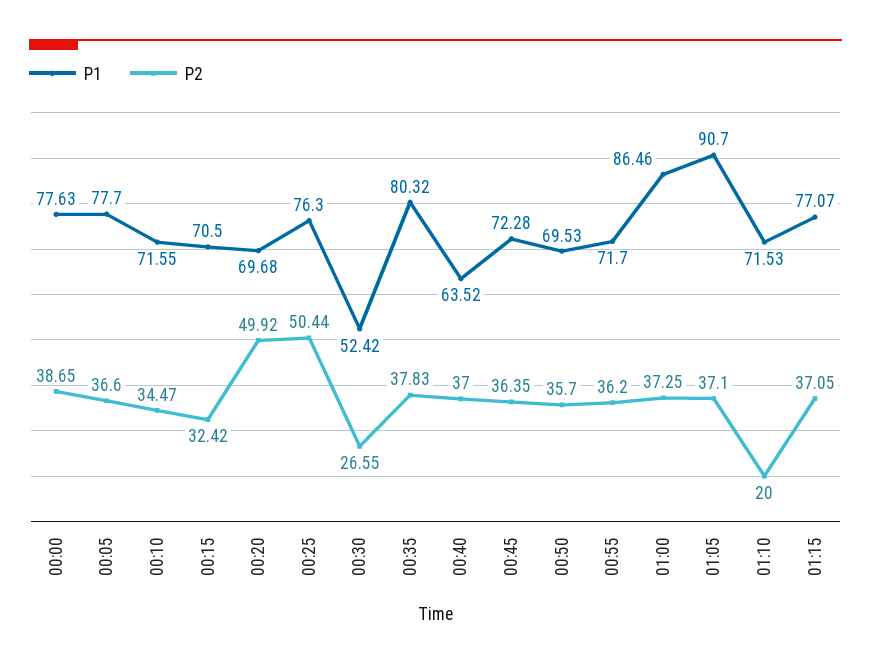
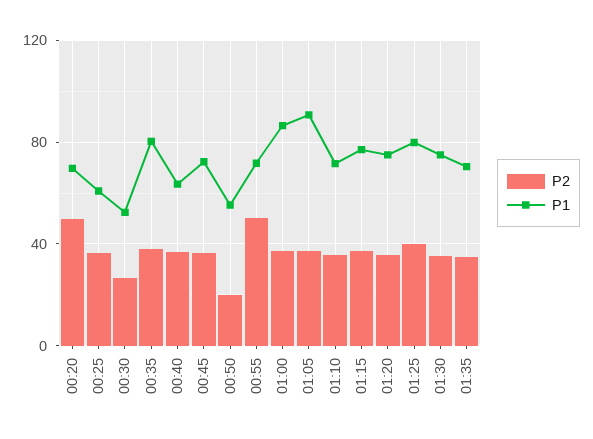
P1, 00:00: 77.63 -> none
P2, 00:00: 38.65 -> none
P1, 00:05: 77.7 -> none
P2, 00:05: 36.6 -> none
P1, 00:10: 71.55 -> none
P2, 00:10: 34.47 -> none
P1, 00:15: 70.5 -> none
P2, 00:15: 32.42 -> none
P1, 00:25: 76.3 -> 60
P2, 00:25: 50.44 -> 35
P1, 00:50: 69.53 -> 55
P2, 00:50: 35.7 -> 20
P2, 00:55: 36.2 -> 50
P2, 01:10: 20 -> 35
P2, 01:20: none -> 35
P1, 01:20: none -> 75
P2, 01:25: none -> 40
P1, 01:25: none -> 80
P2, 01:30: none -> 35
P1, 01:30: none -> 75
P2, 01:35: none -> 35
P1, 01:35: none -> 70

